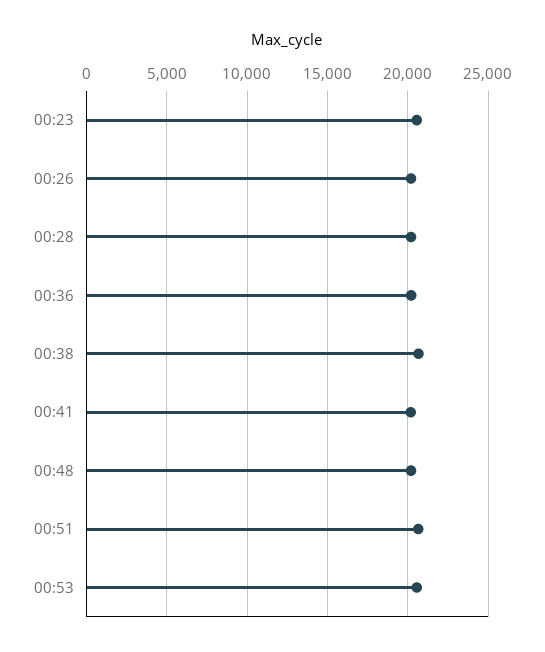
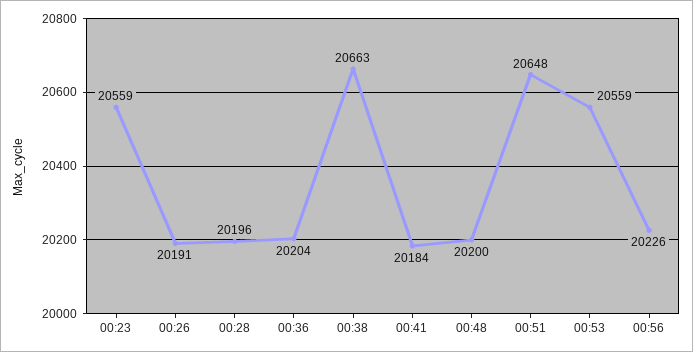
00:56: none -> 20226

